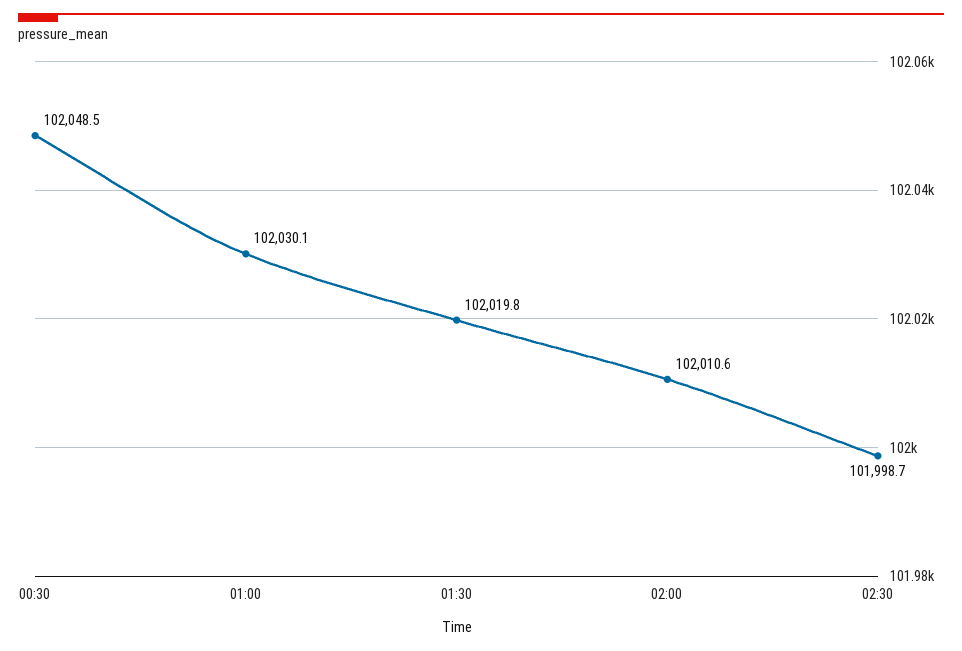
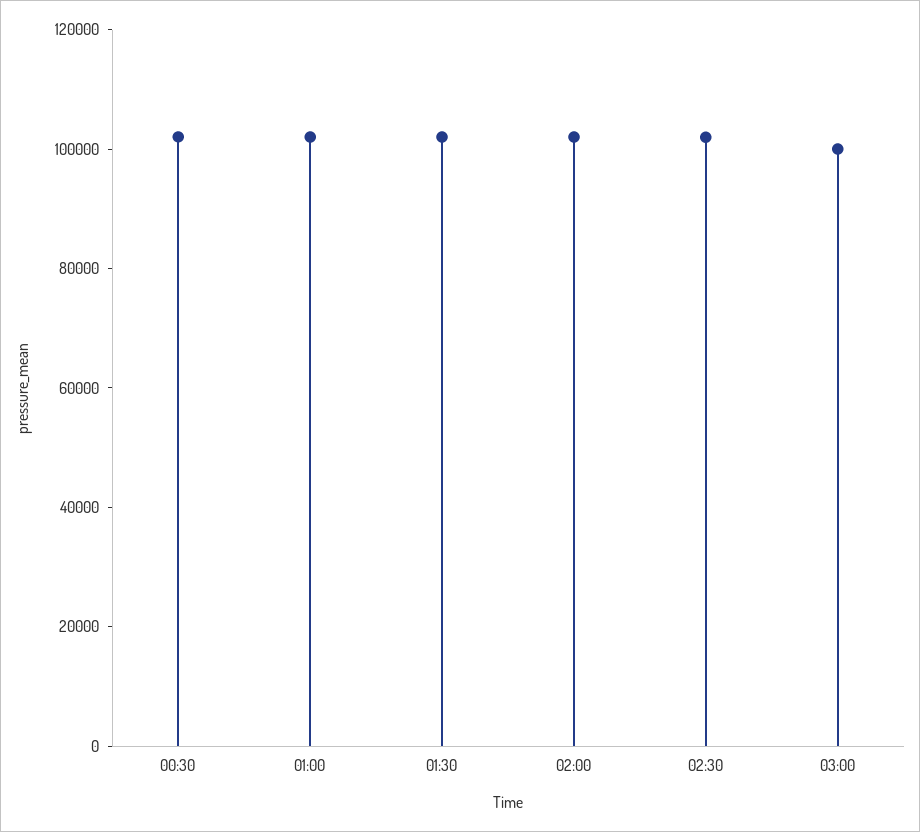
03:00: none -> 100000

